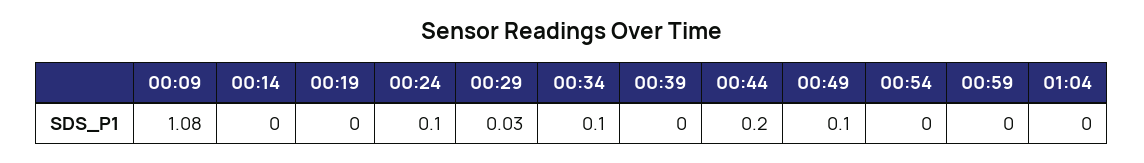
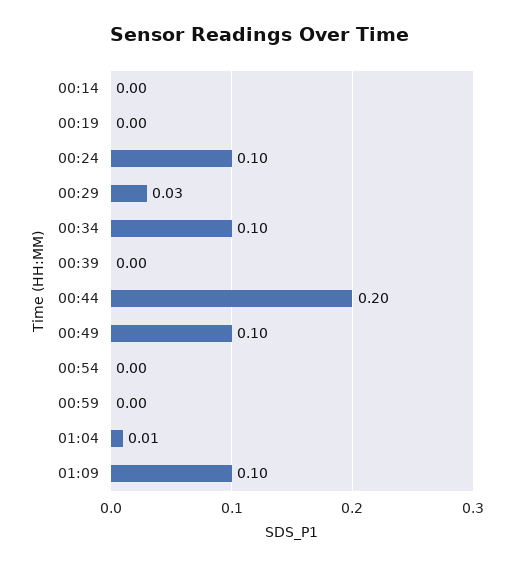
00:09: 1.08 -> none
01:04: 0 -> 0.01
01:09: none -> 0.1

